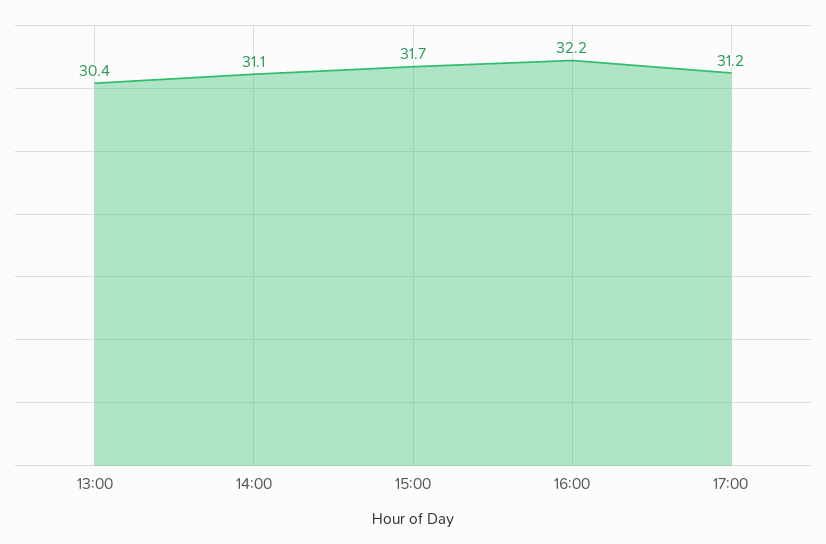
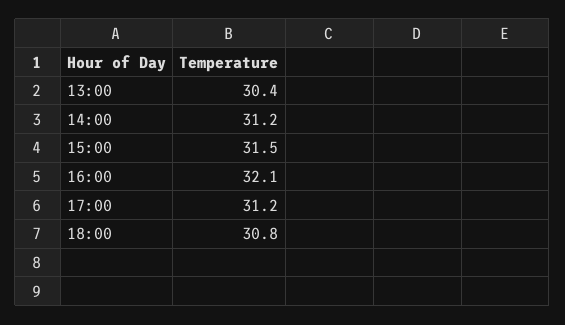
14:00: 31.1 -> 31.2
15:00: 31.7 -> 31.5
16:00: 32.2 -> 32.1
18:00: none -> 30.8

